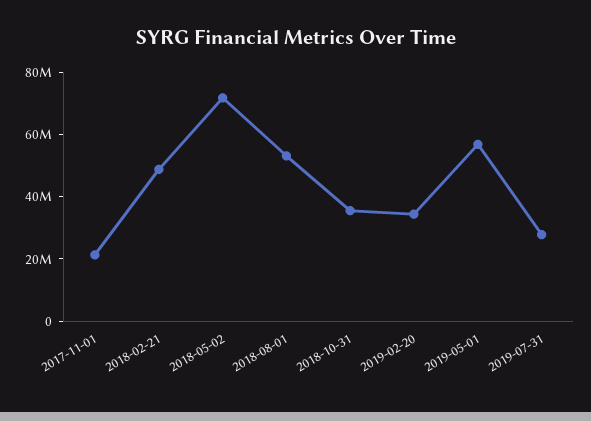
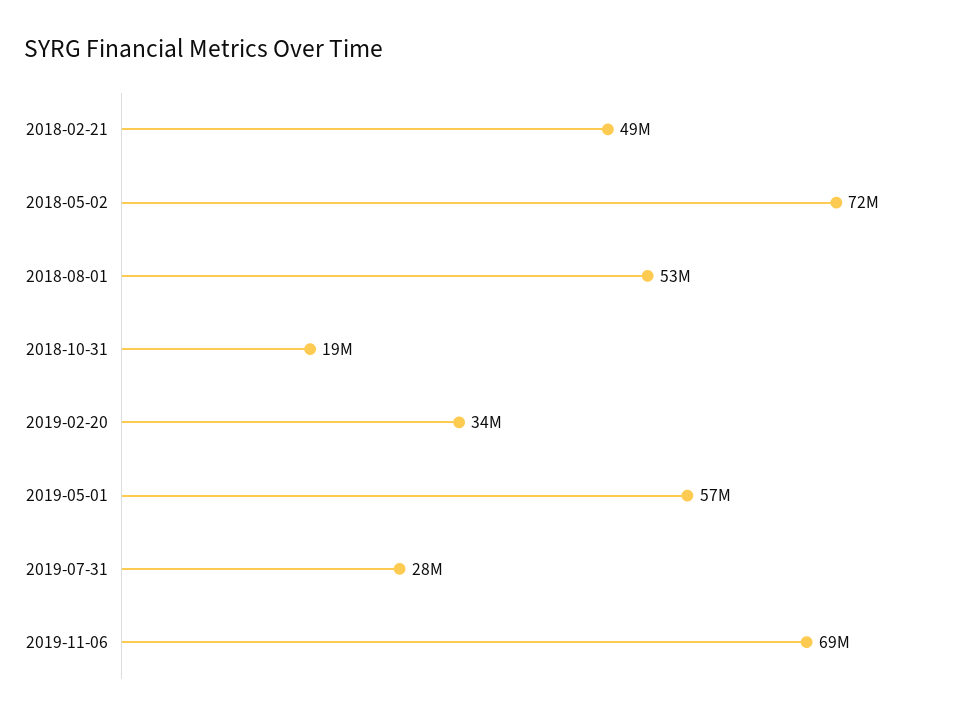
2017-11-01: 20000000 -> none
2018-10-31: 35000000 -> 19000000
2019-11-06: none -> 69000000

